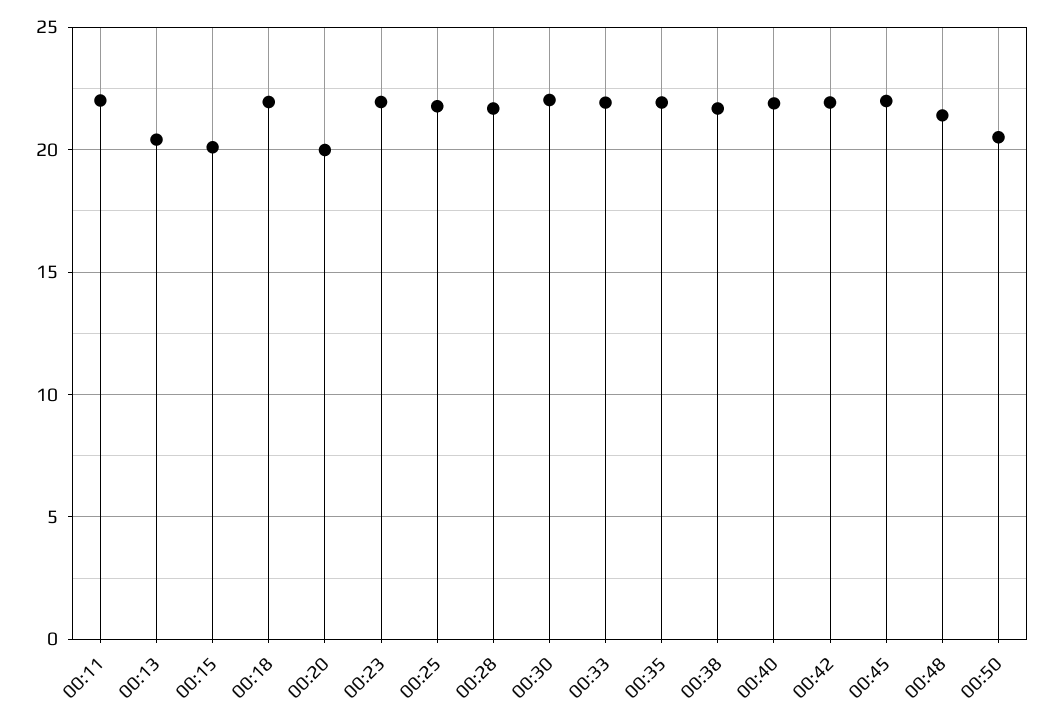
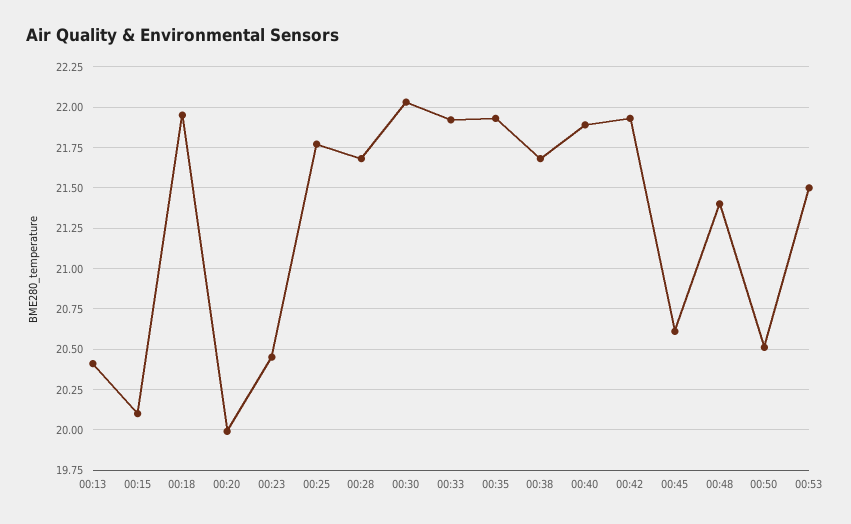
00:11: 22 -> none
00:23: 22 -> 20.45
00:45: 22 -> 20.6
00:53: none -> 21.5

